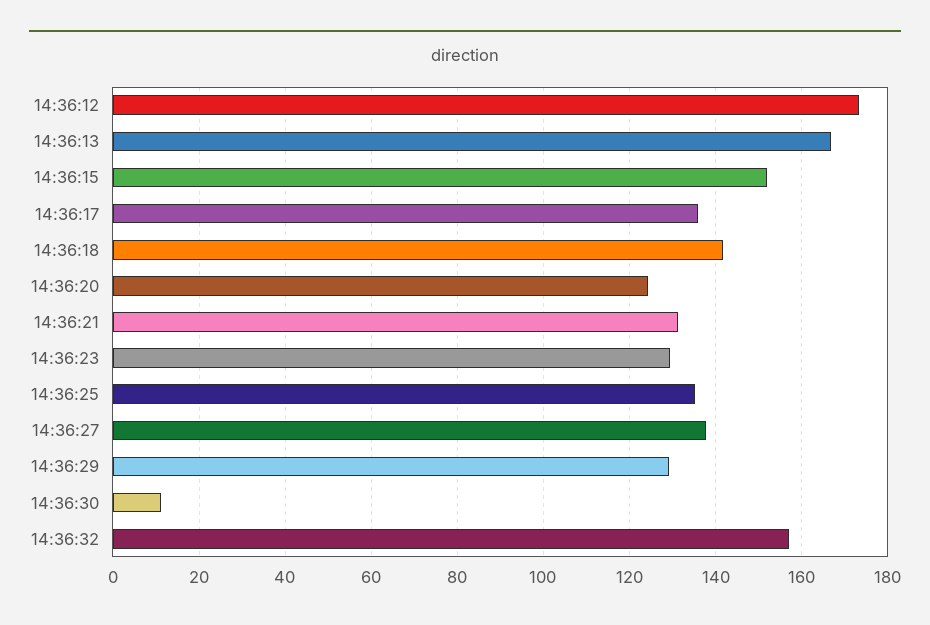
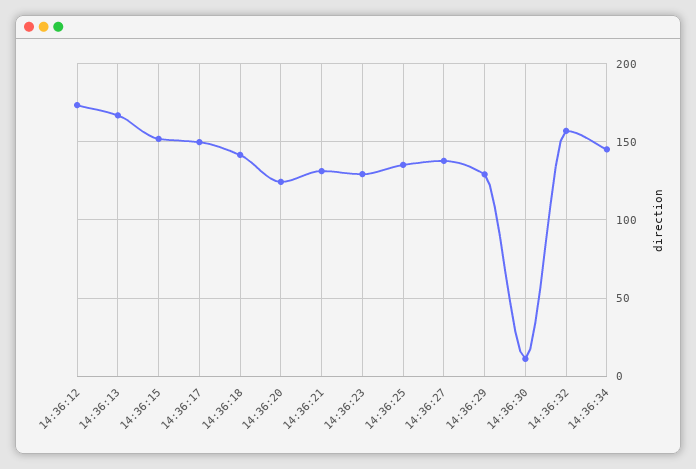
14:36:17: 136 -> 150
14:36:34: none -> 145

